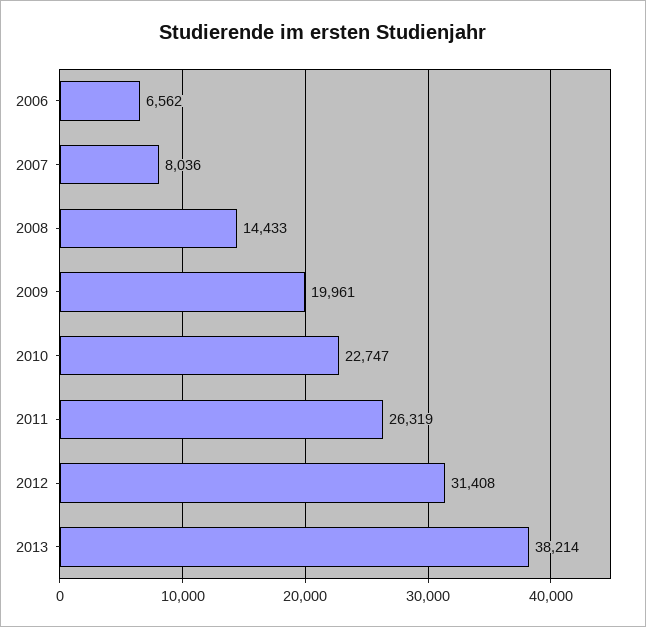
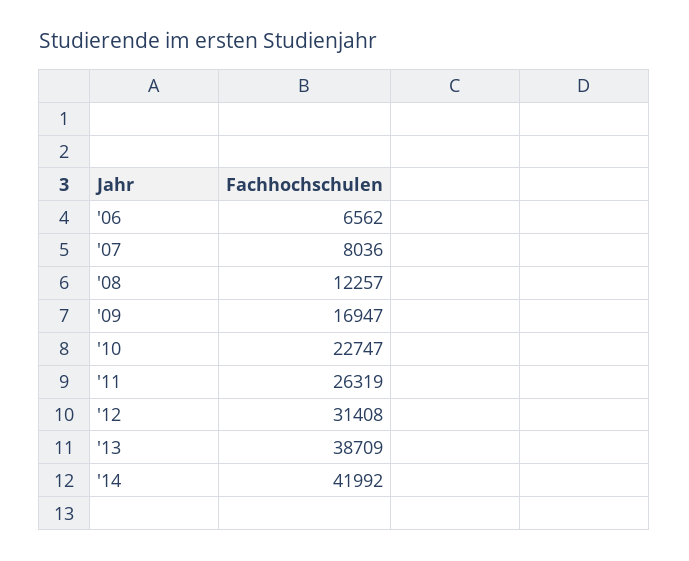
2008: 14433 -> 12257
2009: 19961 -> 16947
2013: 38214 -> 38709
'14: none -> 41992

